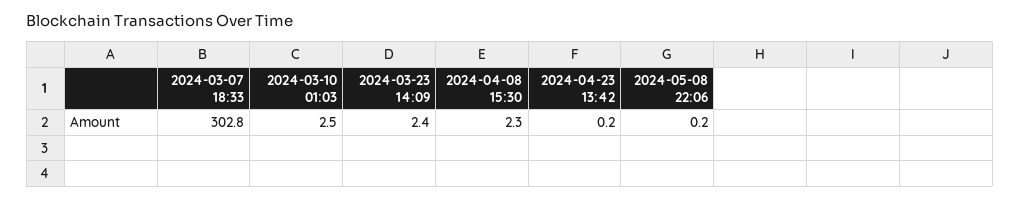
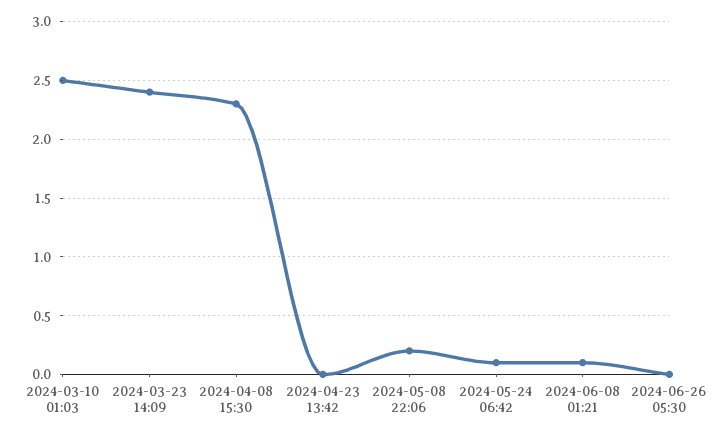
2024-03-07 18:33: 302.8 -> none
2024-04-23 13:42: 0.2 -> 0
2024-05-24 06:42: none -> 0.1
2024-06-08 01:21: none -> 0.1
2024-06-26 05:30: none -> 0

